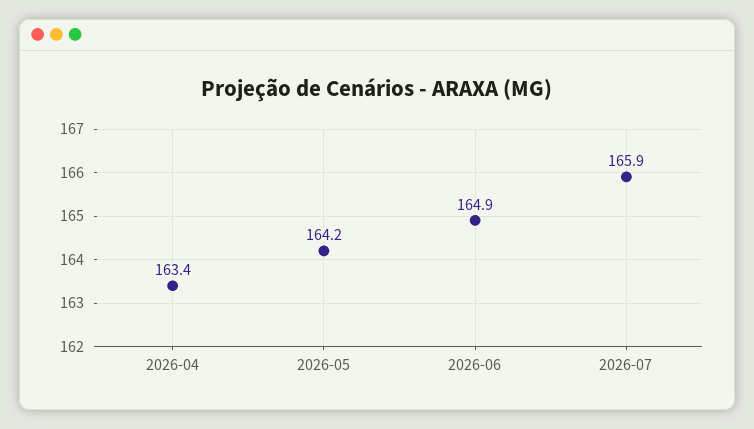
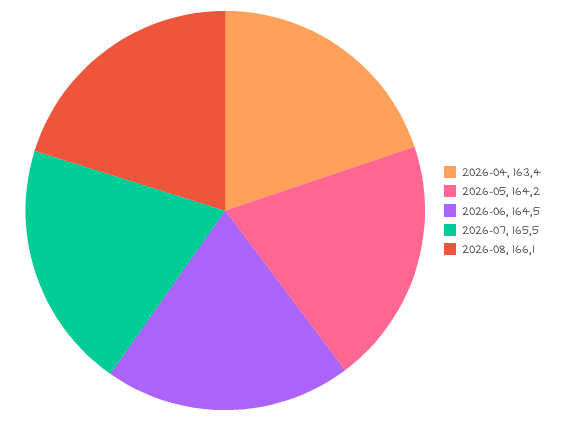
2026-06: 164.9 -> 164.5
2026-07: 165.9 -> 165.5
2026-08: none -> 166.1

